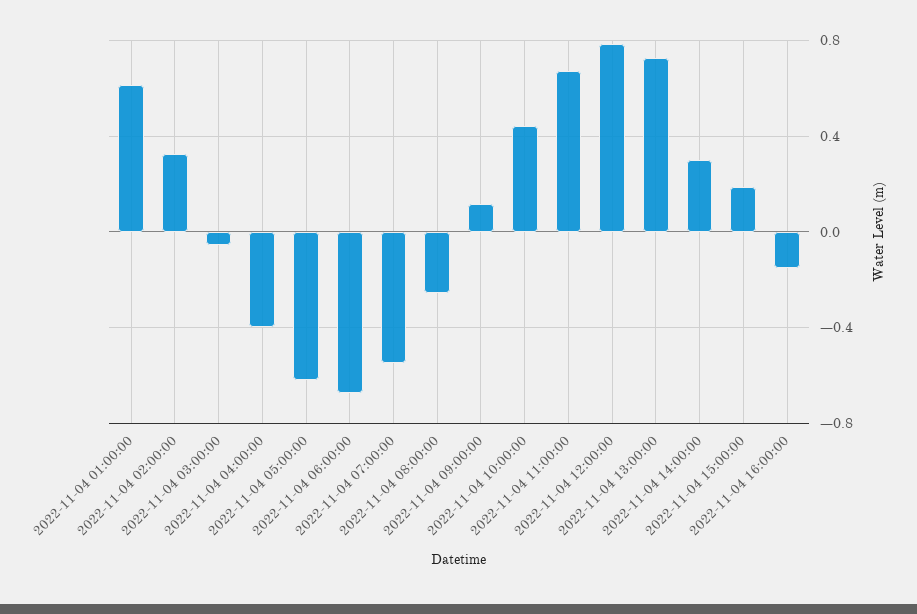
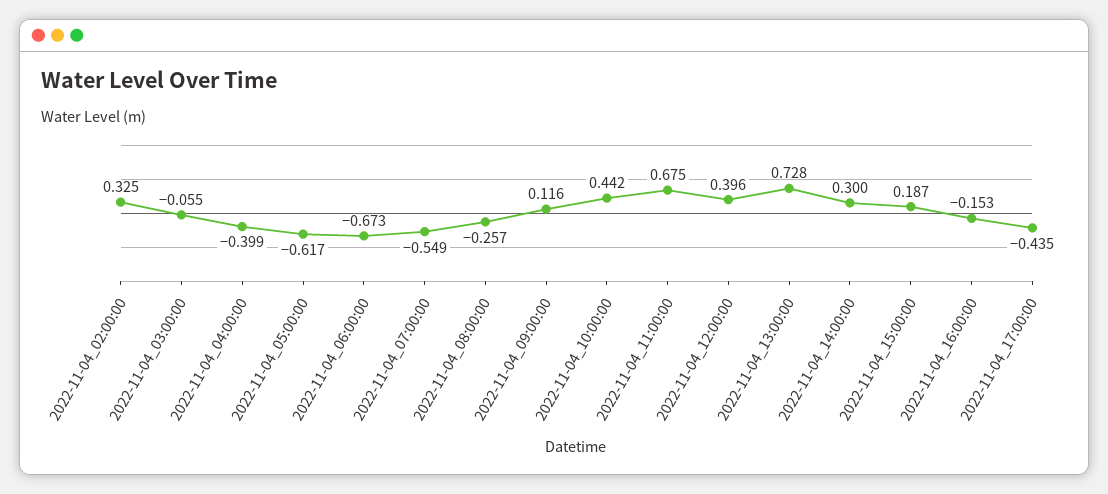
2022-11-04 01:00:00: 0.6 -> none
2022-11-04 12:00:00: 0.8 -> 0.396
2022-11-04_17:00:00: none -> -0.435

